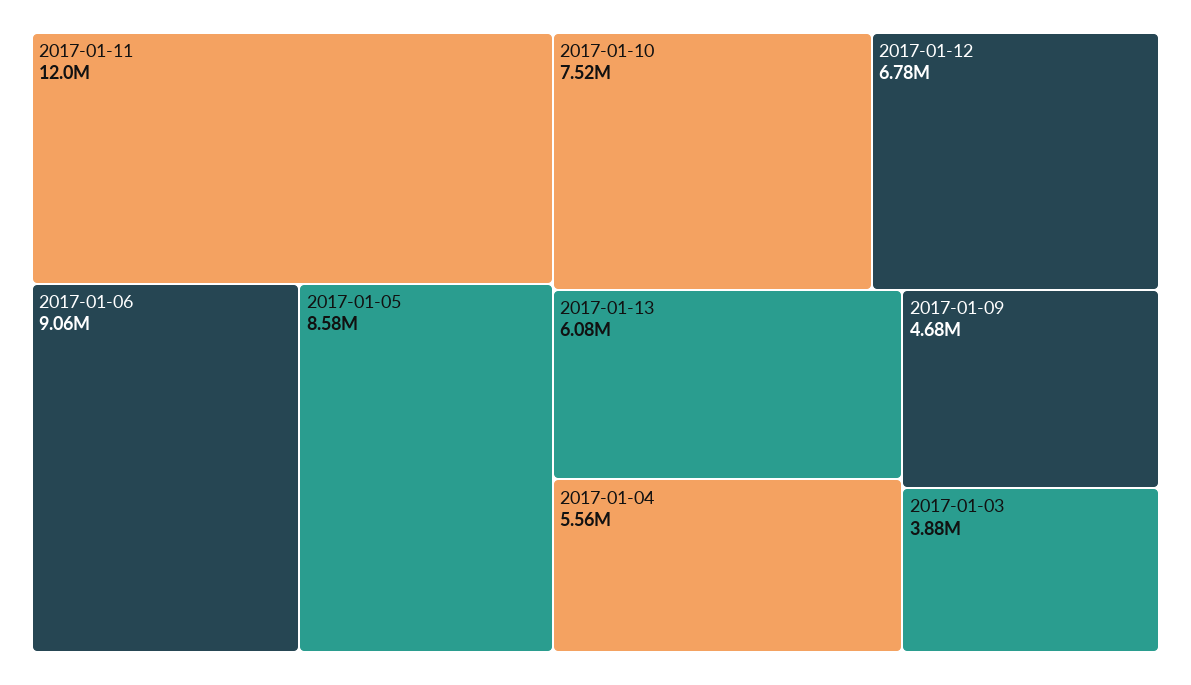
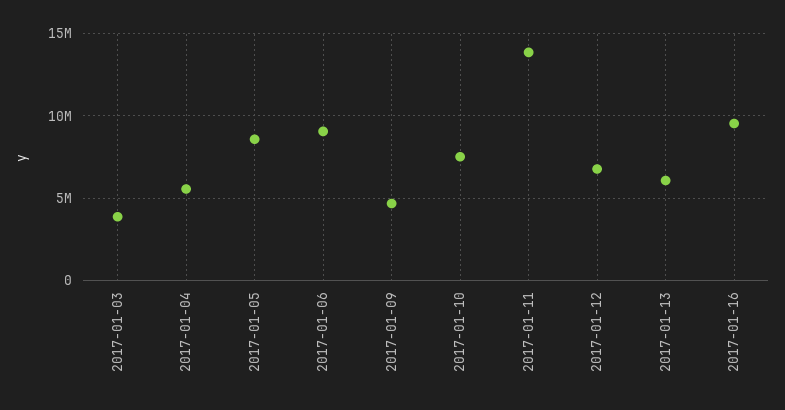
2017-01-11: 12000000 -> 14000000
2017-01-16: none -> 9500000

